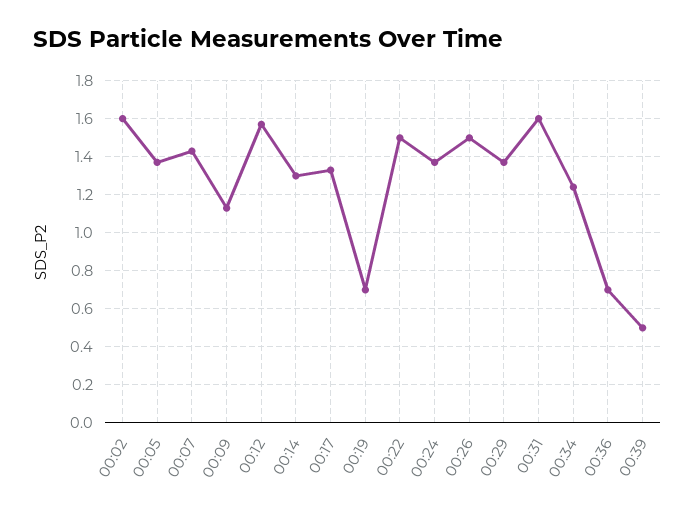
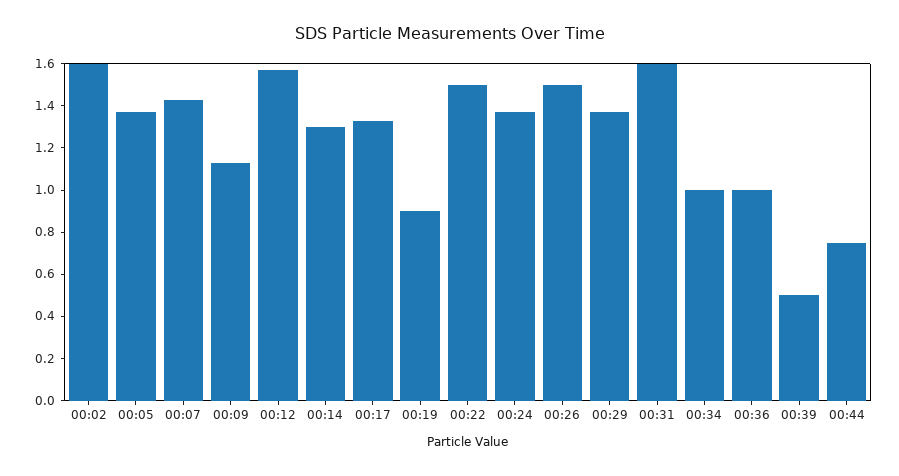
00:19: 0.7 -> 0.9
00:34: 1.25 -> 1
00:36: 0.7 -> 1
00:44: none -> 0.75

